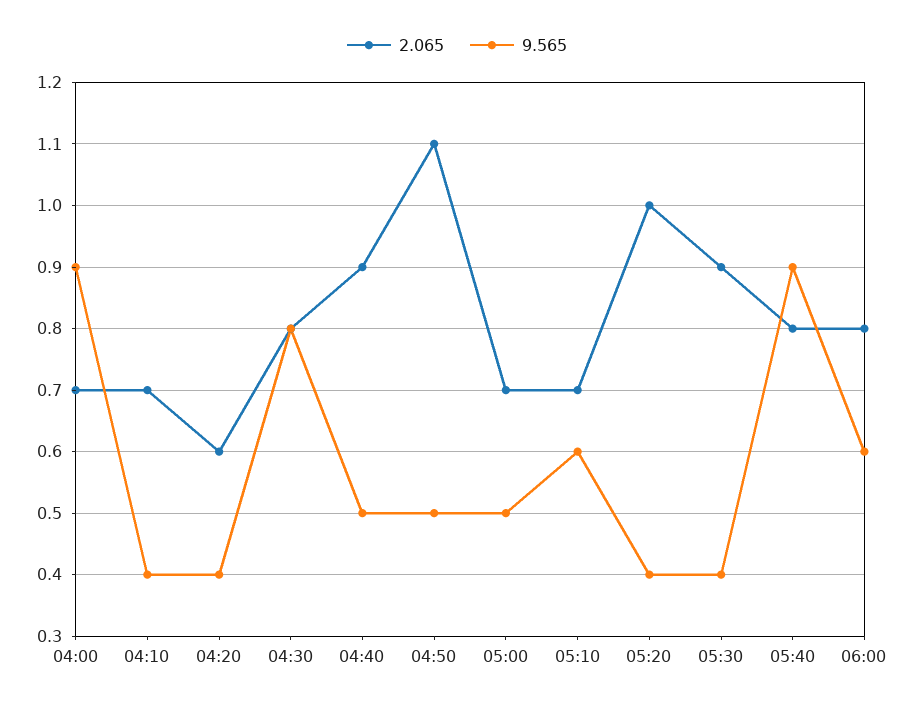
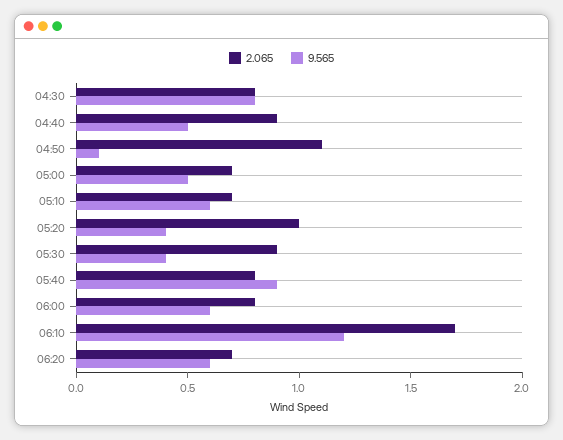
2.065, 04:00: 0.7 -> none
9.565, 04:00: 0.9 -> none
2.065, 04:10: 0.7 -> none
9.565, 04:10: 0.4 -> none
2.065, 04:20: 0.6 -> none
9.565, 04:20: 0.4 -> none
9.565, 04:50: 0.5 -> 0.1
2.065, 06:10: none -> 1.7
9.565, 06:10: none -> 1.2
2.065, 06:20: none -> 0.7
9.565, 06:20: none -> 0.6

